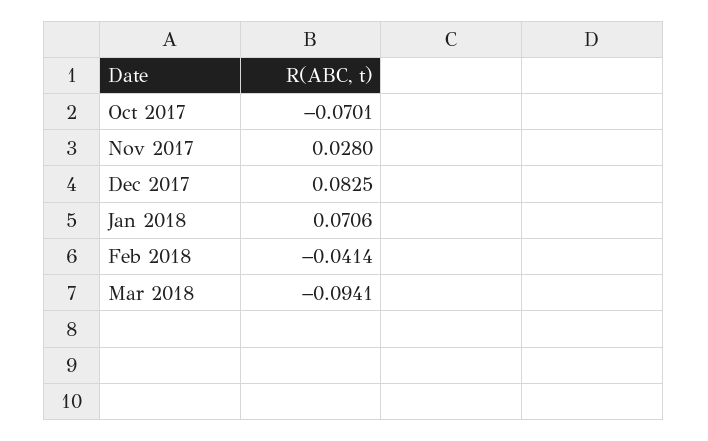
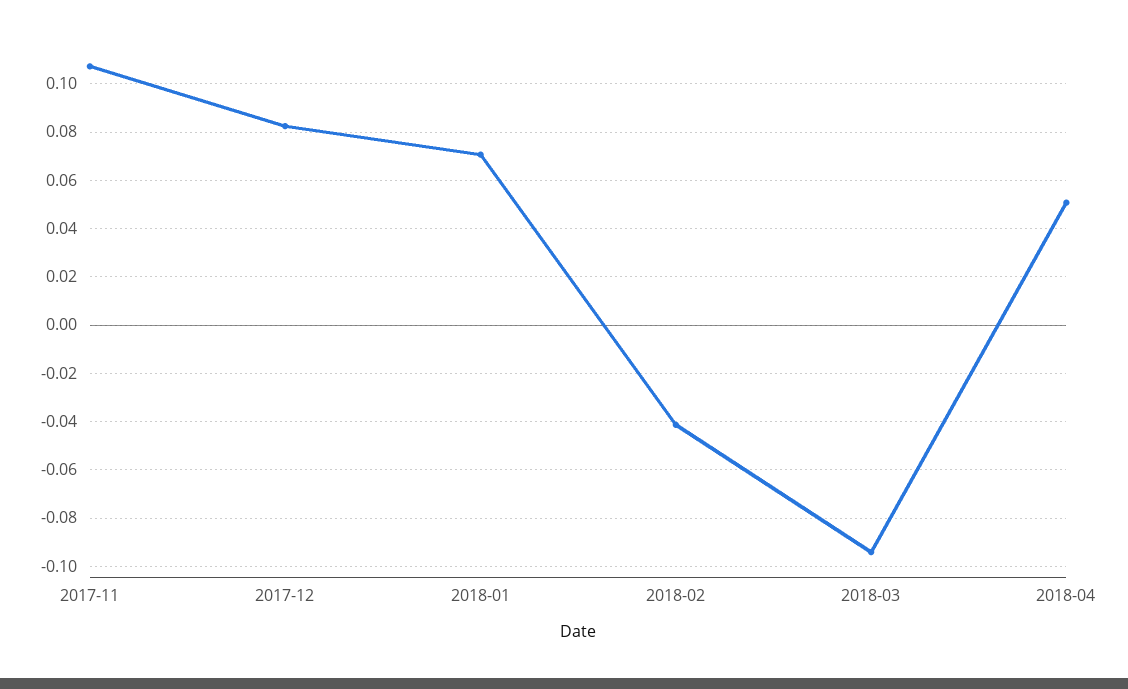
Oct 2017: -0.0701 -> none
Nov 2017: 0.028 -> 0.1075
2018-04: none -> 0.05

